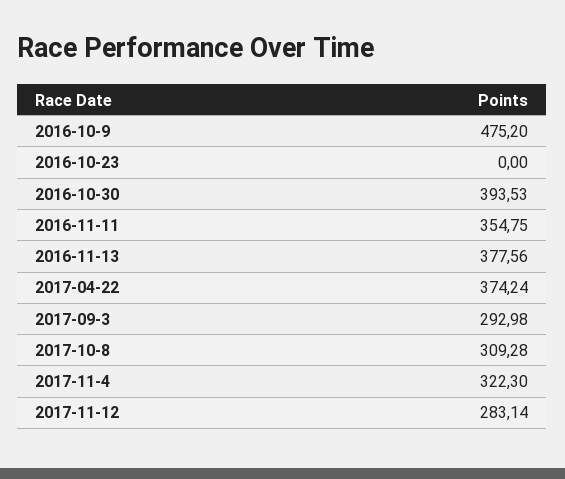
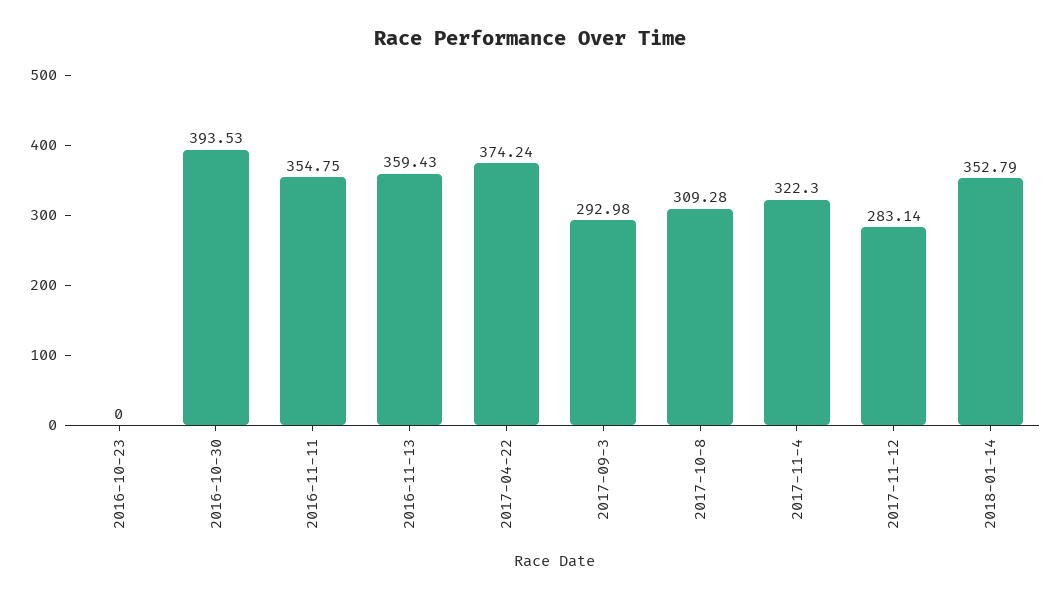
2016-10-9: 475.2 -> none
2016-11-13: 377.56 -> 359.43
2018-01-14: none -> 352.79

